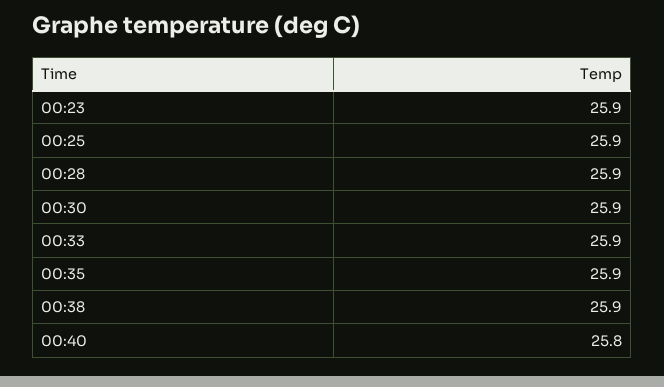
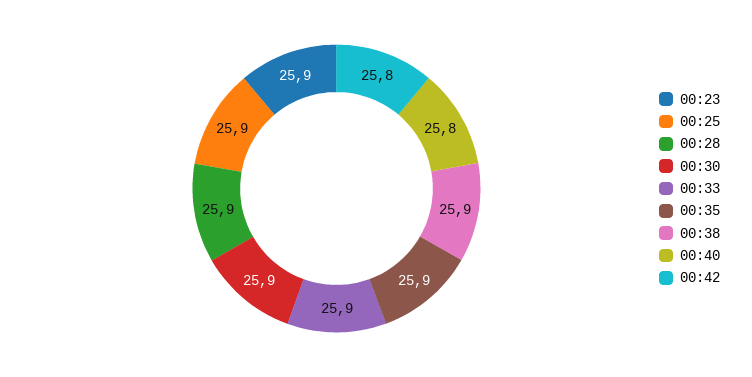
00:42: none -> 25.8

